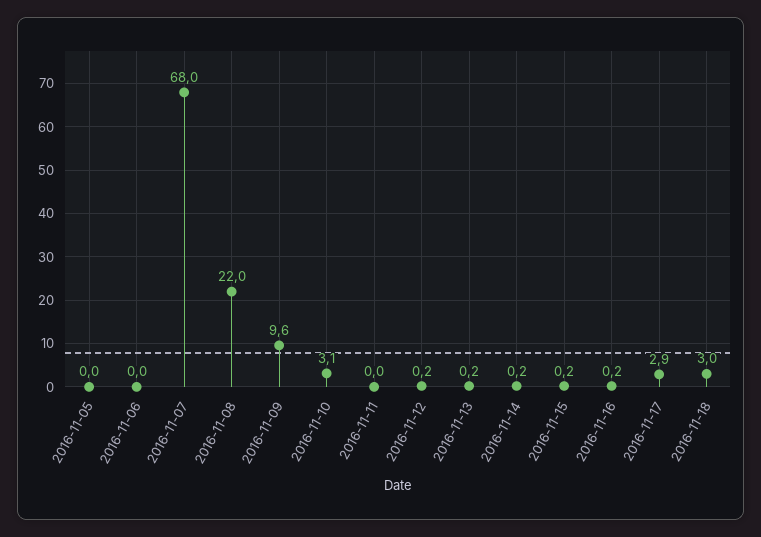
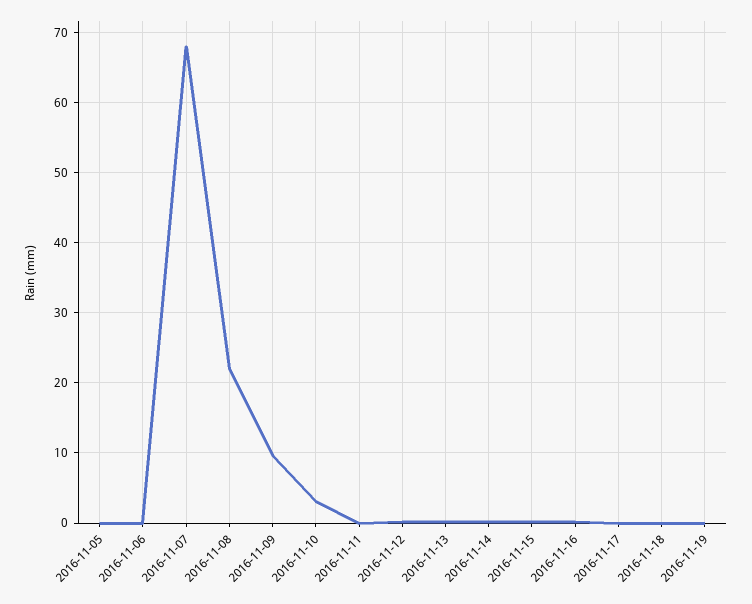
2016-11-17: 2.9 -> 0
2016-11-18: 3 -> 0
2016-11-19: none -> 0

